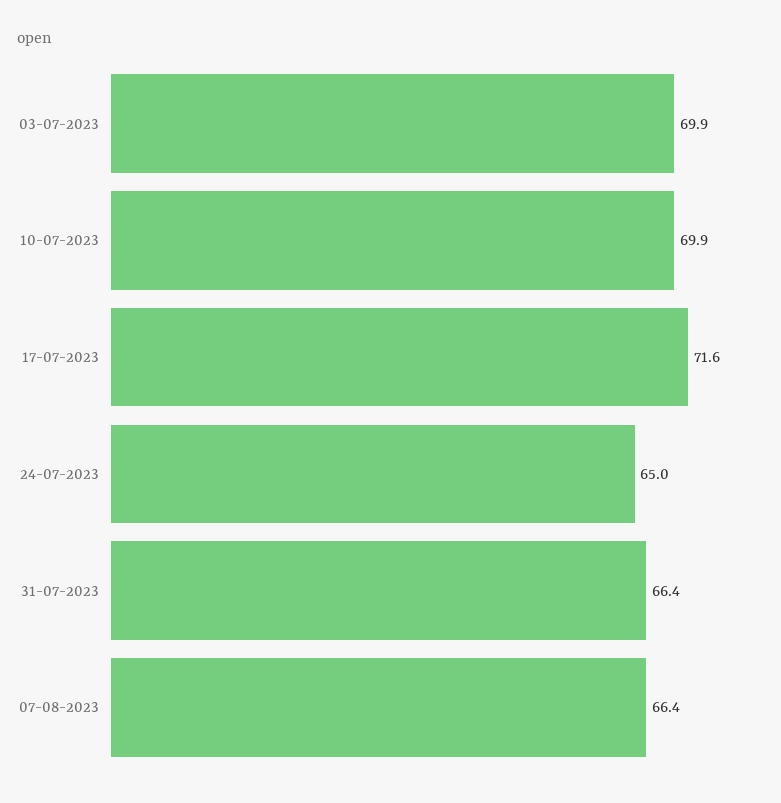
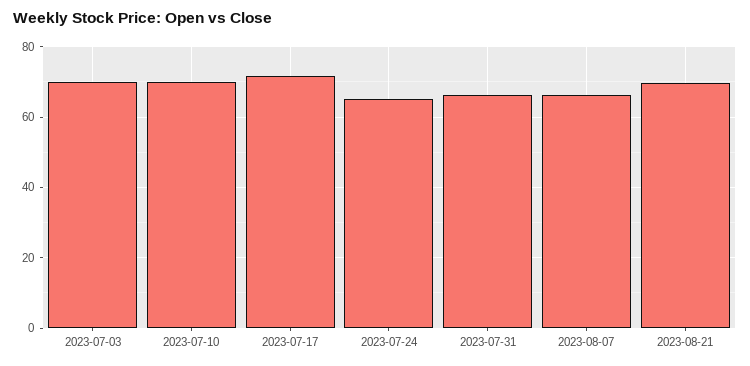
2023-08-21: none -> 70

